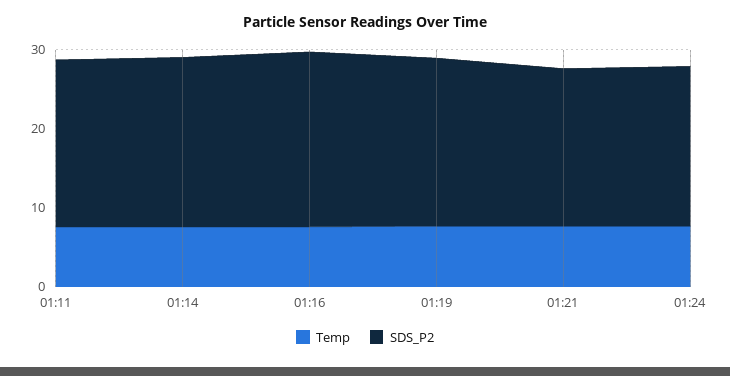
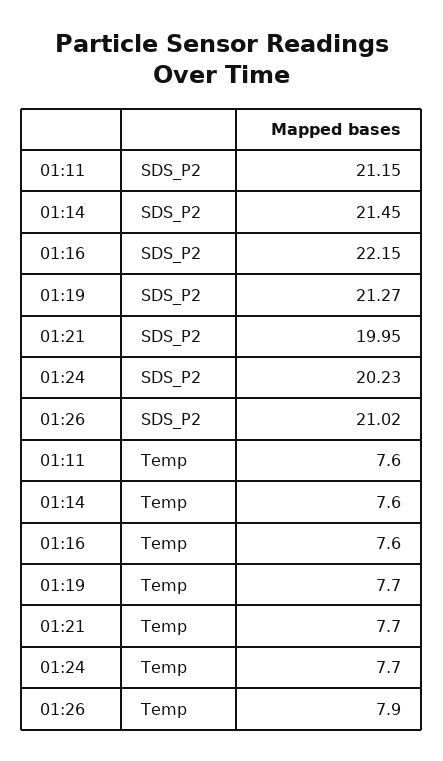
SDS_P2, 01:26: none -> 21.02
Temp, 01:26: none -> 7.9

